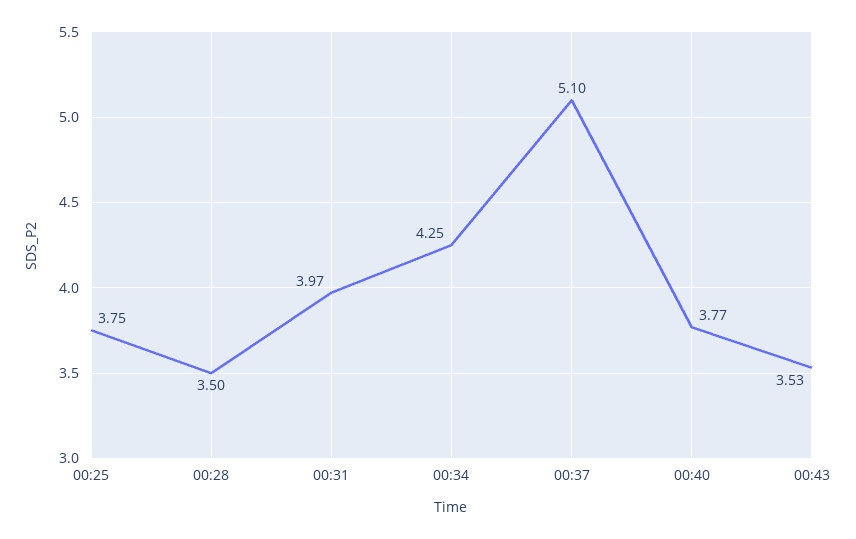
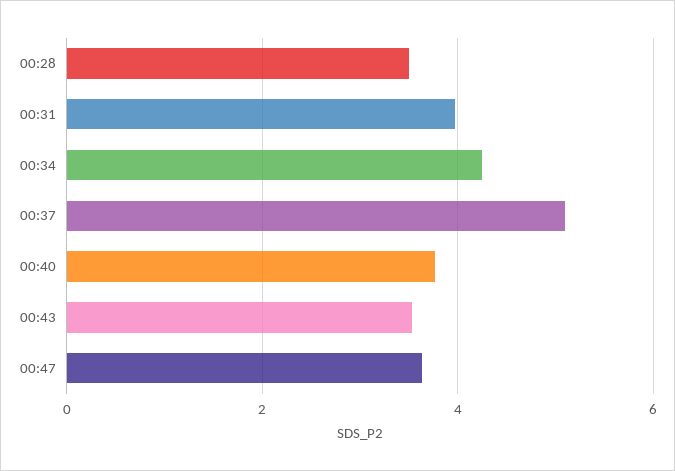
00:25: 3.75 -> none
00:47: none -> 3.6

